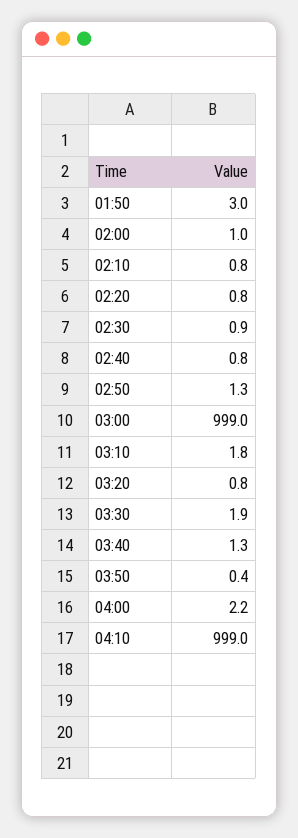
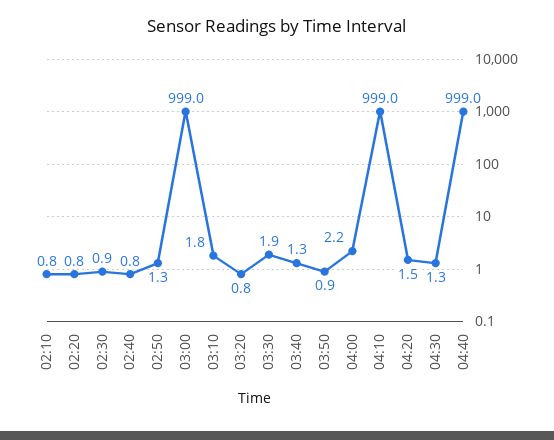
01:50: 3 -> none
02:00: 1 -> none
03:50: 0.4 -> 0.9
04:20: none -> 1.5
04:30: none -> 1.3
04:40: none -> 999

